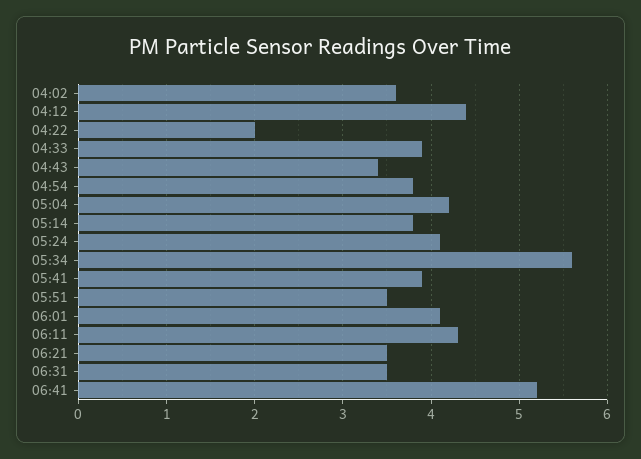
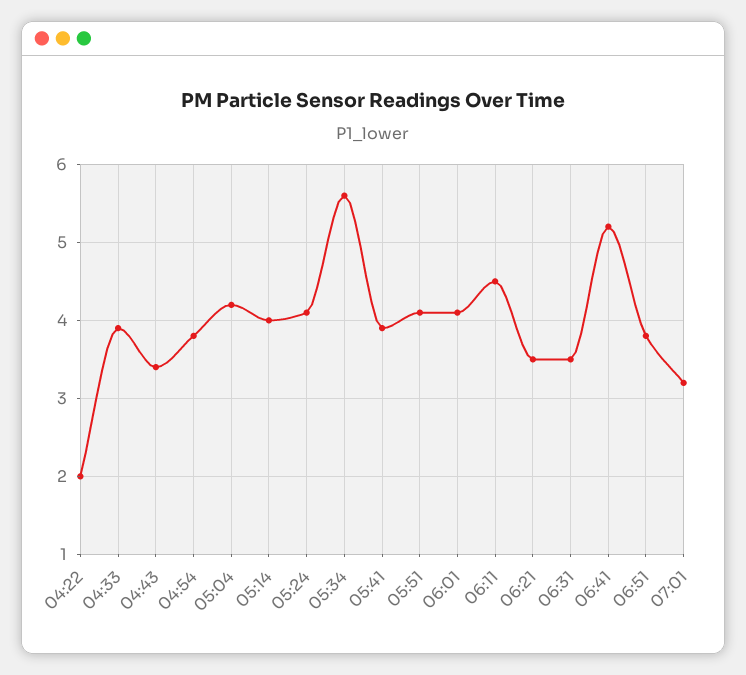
04:02: 3.6 -> none
04:12: 4.4 -> none
05:14: 3.8 -> 4
05:51: 3.5 -> 4.1
06:11: 4.3 -> 4.5
06:51: none -> 3.8
07:01: none -> 3.2

